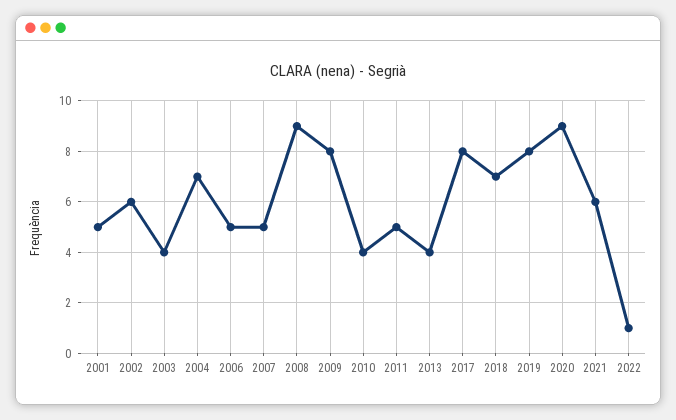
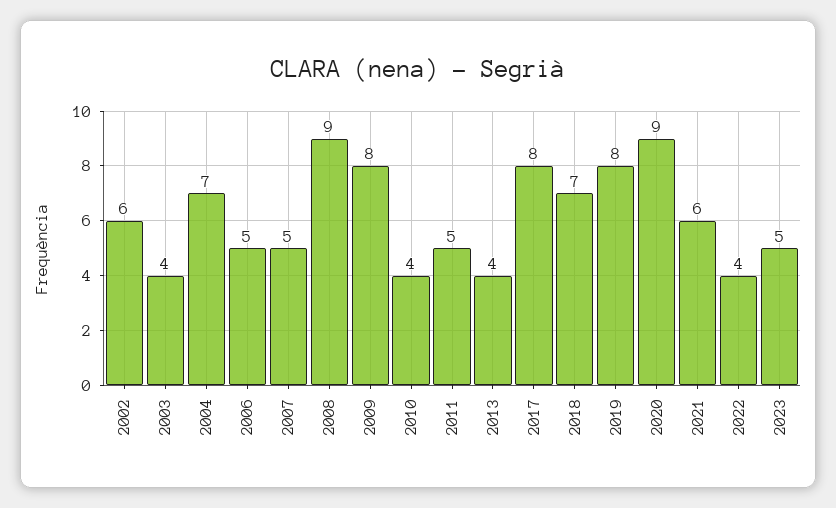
2001: 5 -> none
2022: 1 -> 4
2023: none -> 5

